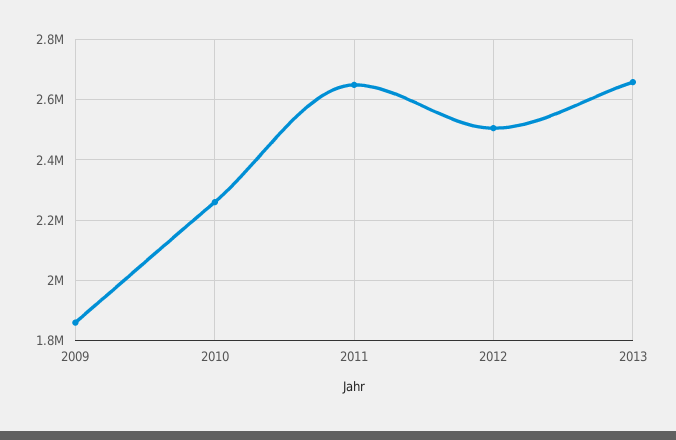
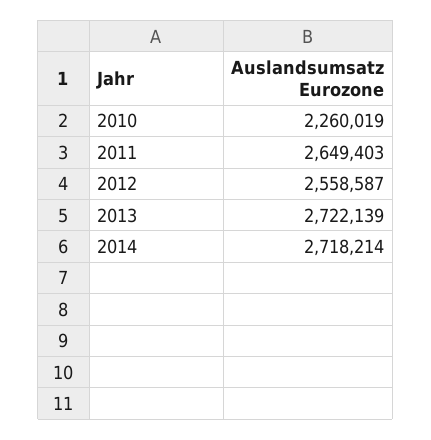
2009: 1860000 -> none
2012: 2500000 -> 2558587
2013: 2660000 -> 2722139
2014: none -> 2718214

